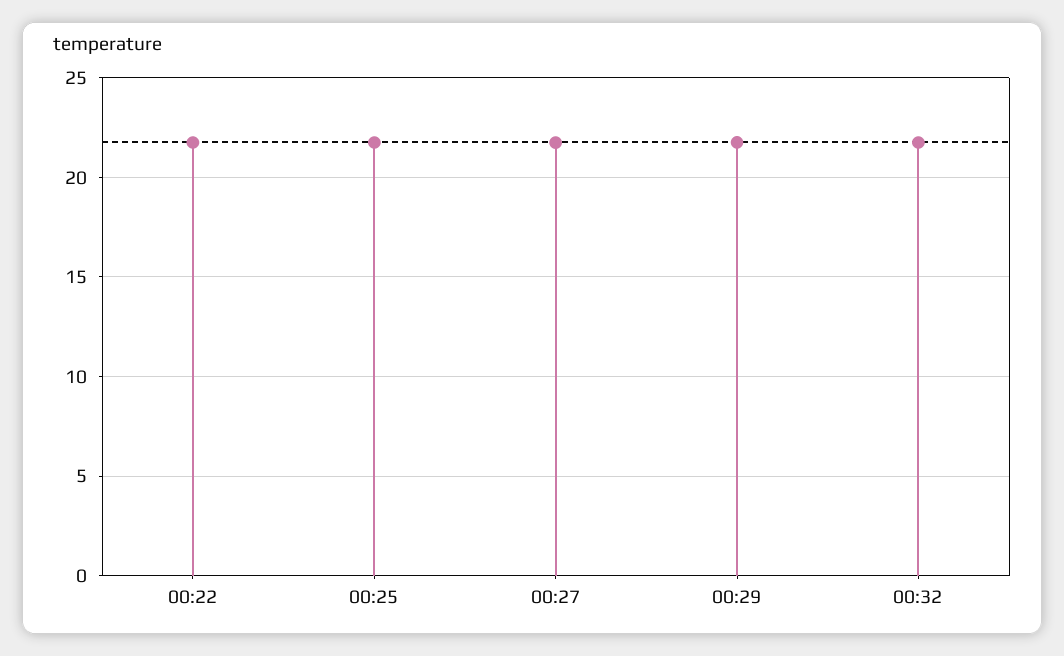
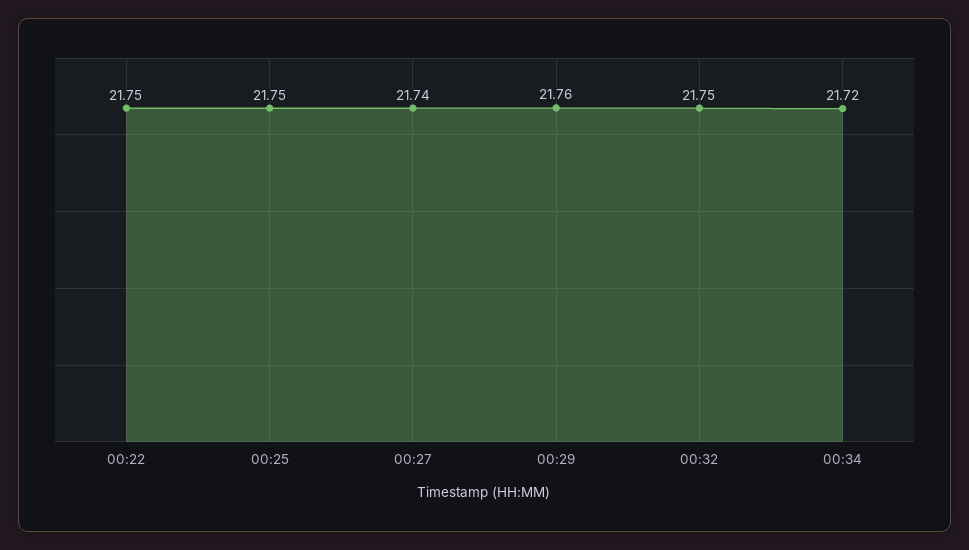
00:34: none -> 21.72

